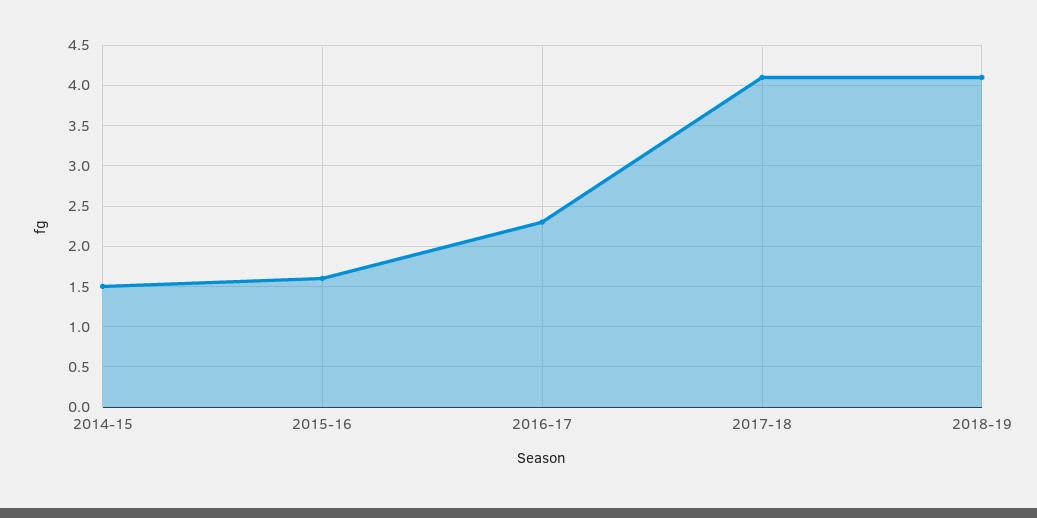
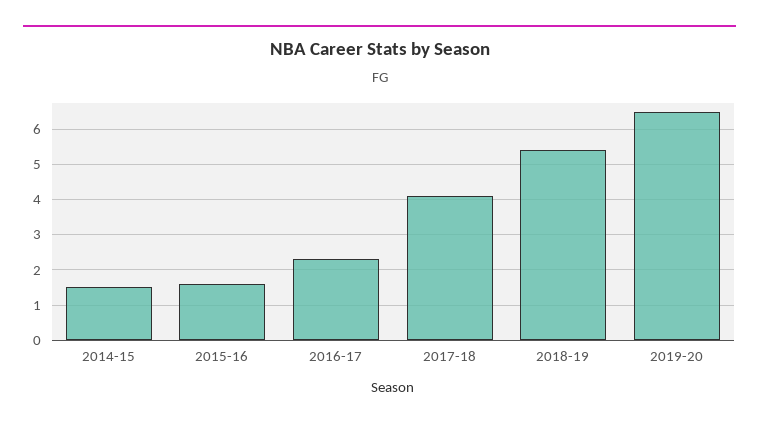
2018-19: 4.1 -> 5.5
2019-20: none -> 6.5

